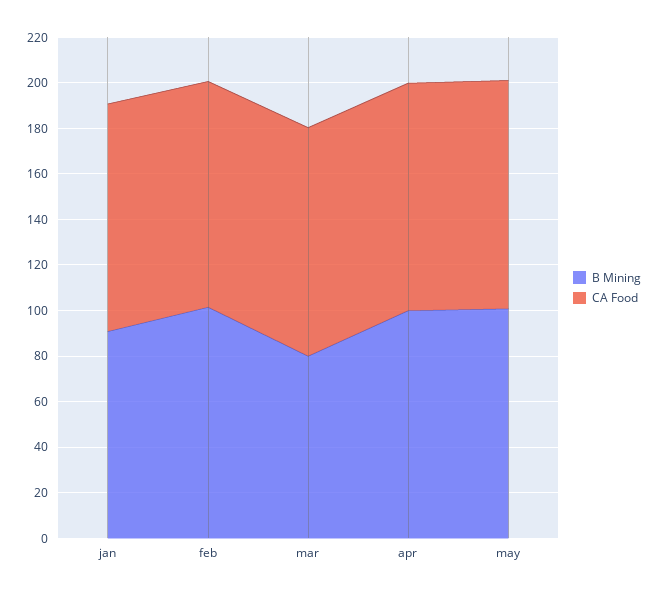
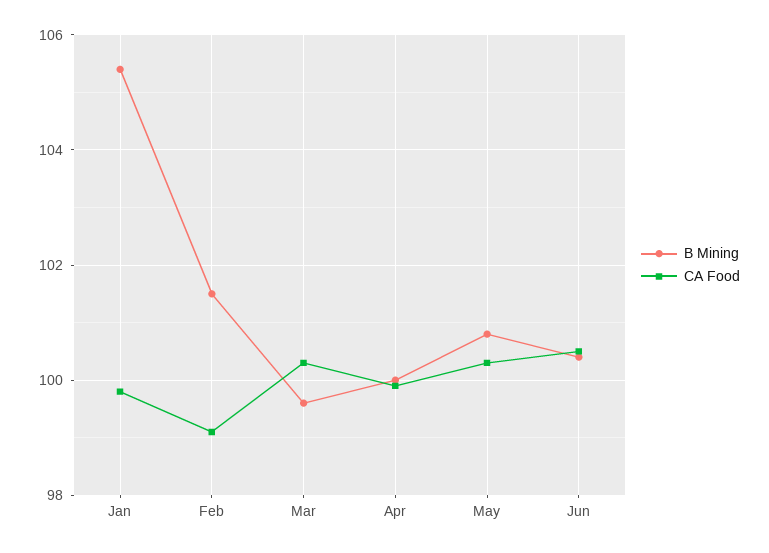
B Mining, jan: 90 -> 105.5
B Mining, mar: 80 -> 99.5
B Mining, Jun: none -> 100.5
CA Food, Jun: none -> 100.5

